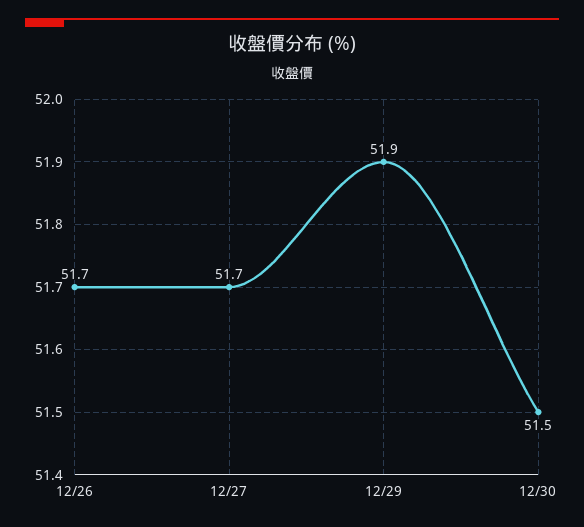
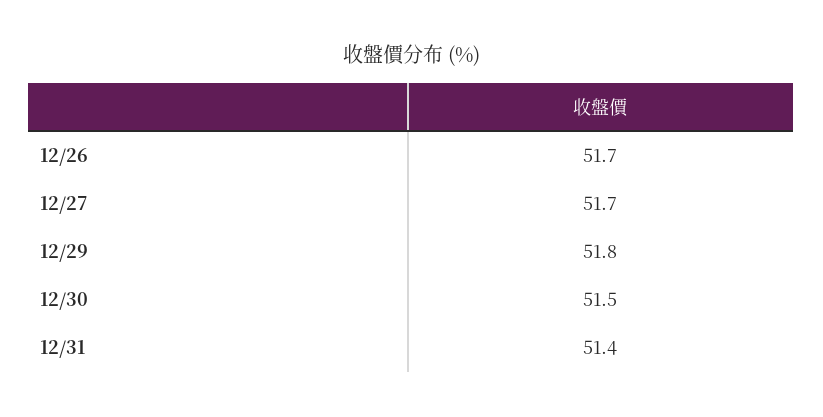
12/29: 51.9 -> 51.8
12/31: none -> 51.4

